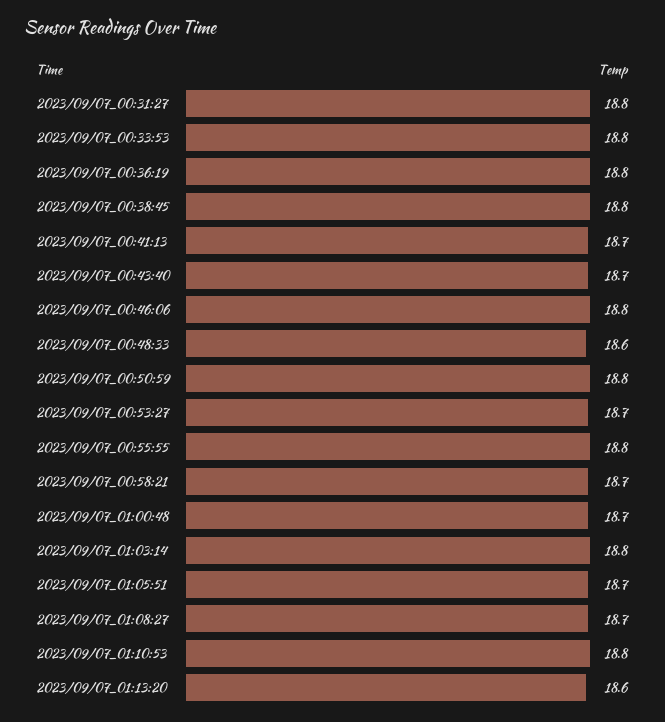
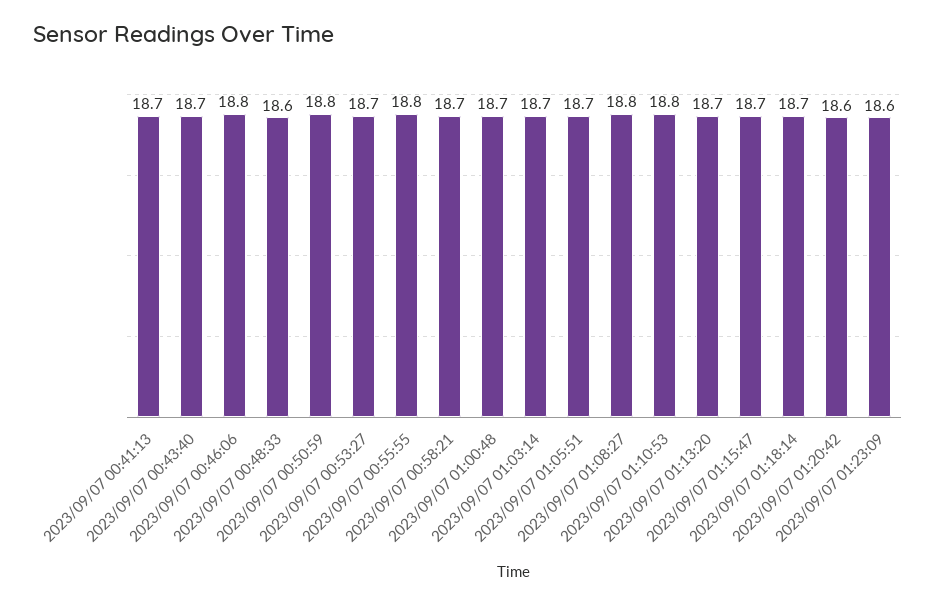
2023/09/07_00:31:27: 18.8 -> none
2023/09/07_00:33:53: 18.8 -> none
2023/09/07_00:36:19: 18.8 -> none
2023/09/07_00:38:45: 18.8 -> none
2023/09/07_01:03:14: 18.8 -> 18.7
2023/09/07_01:08:27: 18.7 -> 18.8
2023/09/07_01:13:20: 18.6 -> 18.7
2023/09/07 01:15:47: none -> 18.7
2023/09/07 01:18:14: none -> 18.7
2023/09/07 01:20:42: none -> 18.6
2023/09/07 01:23:09: none -> 18.6

